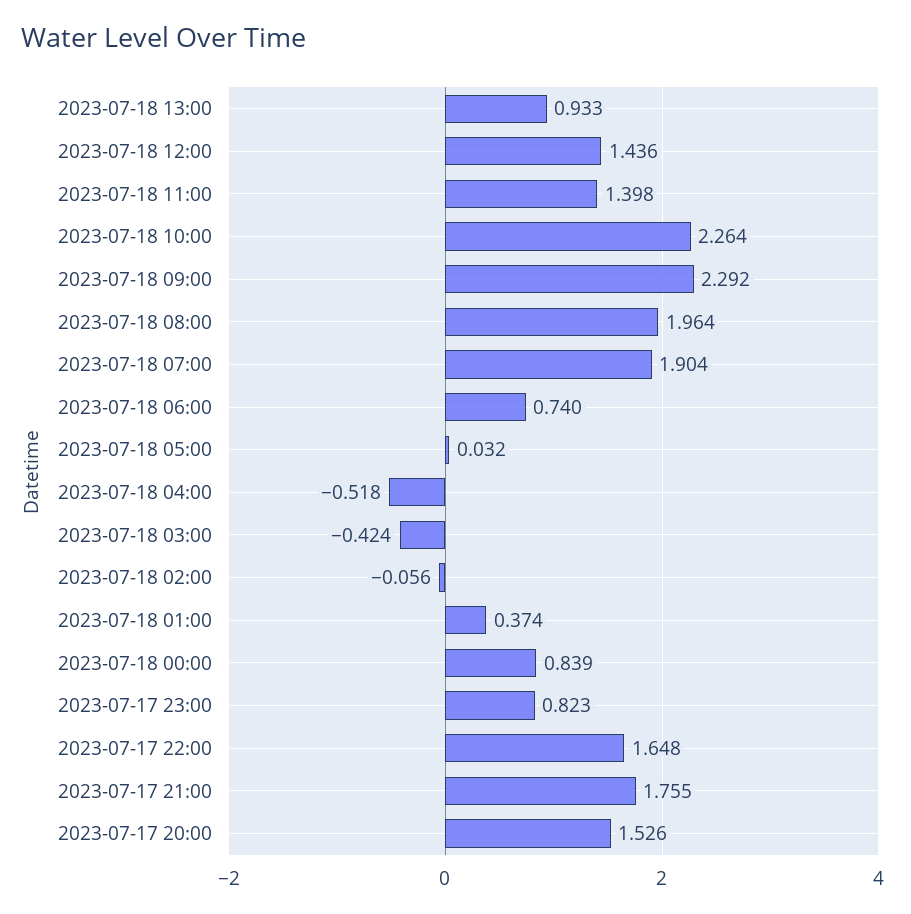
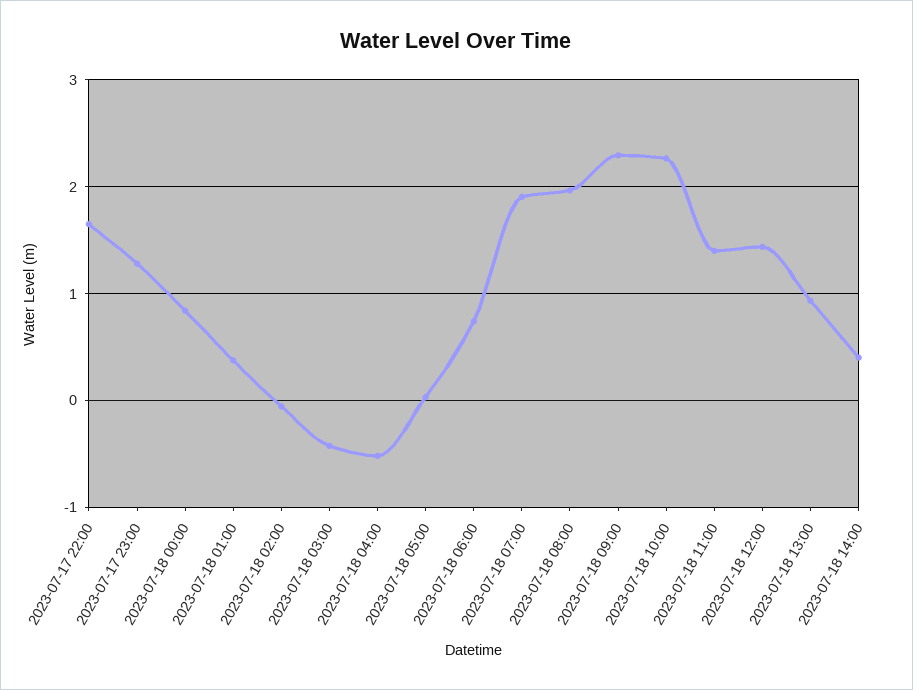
2023-07-17 23:00: 0.823 -> 1.3
2023-07-17 21:00: 1.755 -> none
2023-07-17 20:00: 1.526 -> none
2023-07-18 14:00: none -> 0.4

